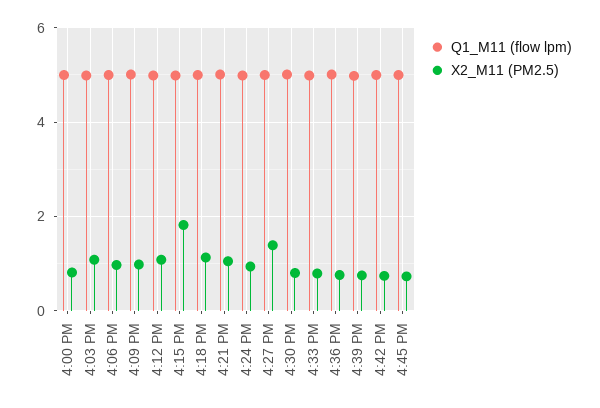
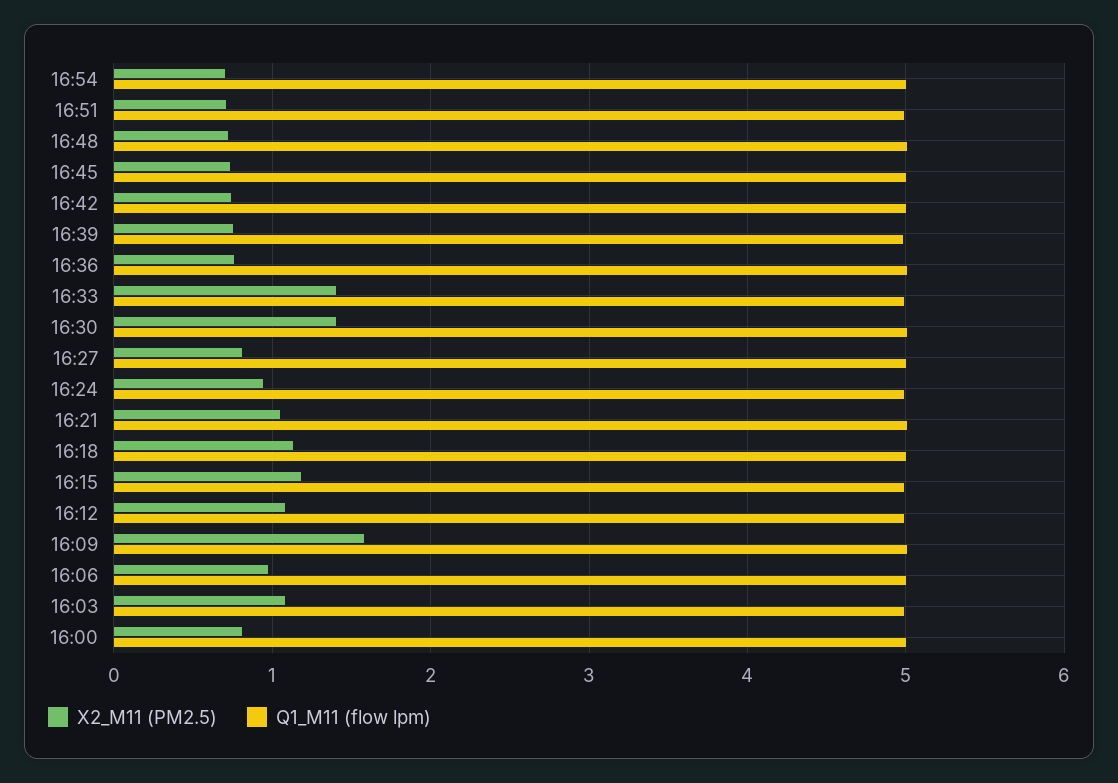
X2_M11 (PM2.5), 4:09 PM: 1 -> 1.6
X2_M11 (PM2.5), 4:15 PM: 1.8 -> 1.2
X2_M11 (PM2.5), 4:27 PM: 1.4 -> 0.8
X2_M11 (PM2.5), 4:30 PM: 0.8 -> 1.4
X2_M11 (PM2.5), 4:33 PM: 0.8 -> 1.4
X2_M11 (PM2.5), 16:54: none -> 0.7
Q1_M11 (flow lpm), 16:54: none -> 5
X2_M11 (PM2.5), 16:51: none -> 0.7
Q1_M11 (flow lpm), 16:51: none -> 5
X2_M11 (PM2.5), 16:48: none -> 0.7
Q1_M11 (flow lpm), 16:48: none -> 5

